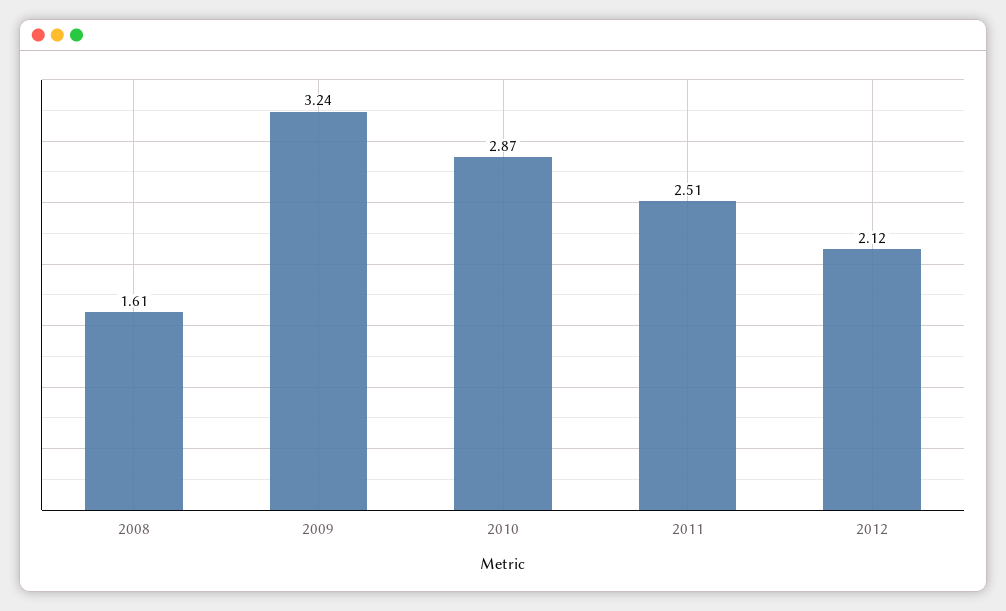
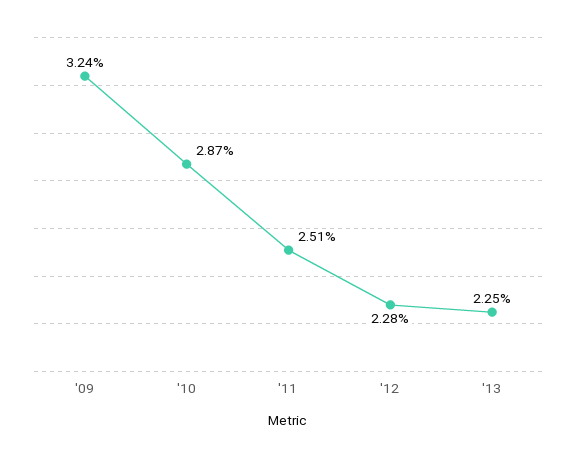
2008: 1.61 -> none
2012: 2.12 -> 2.28
'13: none -> 2.25

